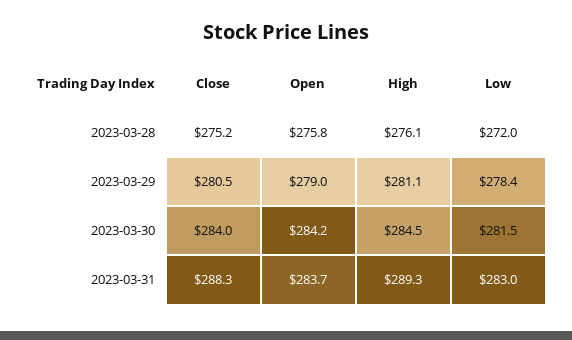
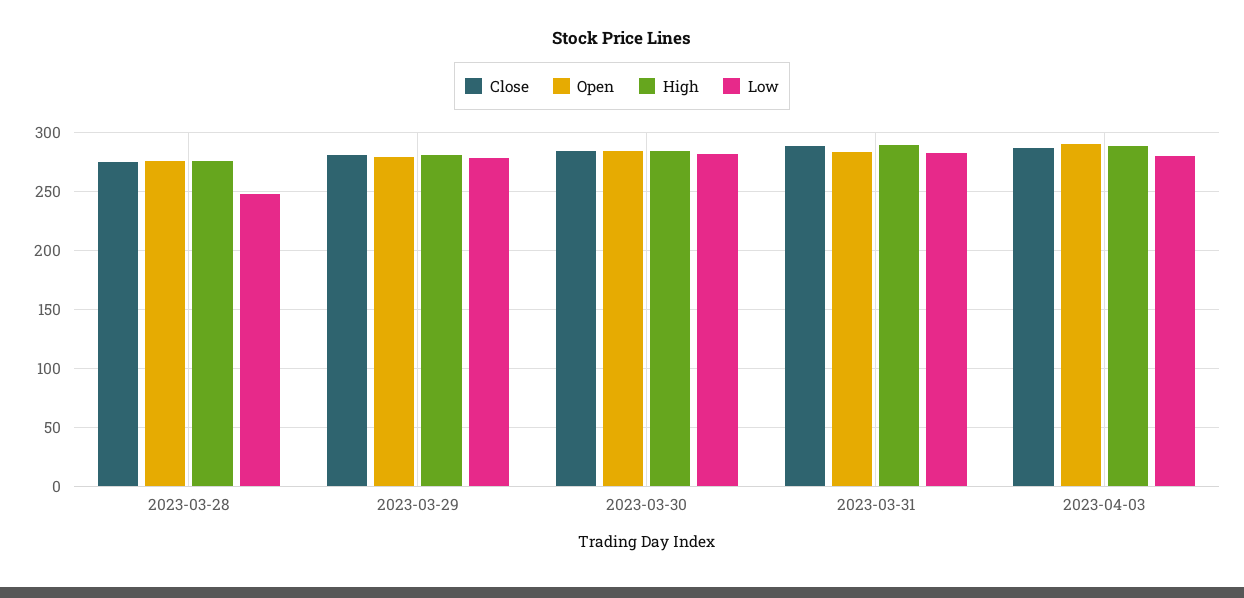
Low, 2023-03-28: 272 -> 250
Close, 2023-04-03: none -> 290
Open, 2023-04-03: none -> 290
High, 2023-04-03: none -> 290
Low, 2023-04-03: none -> 280

